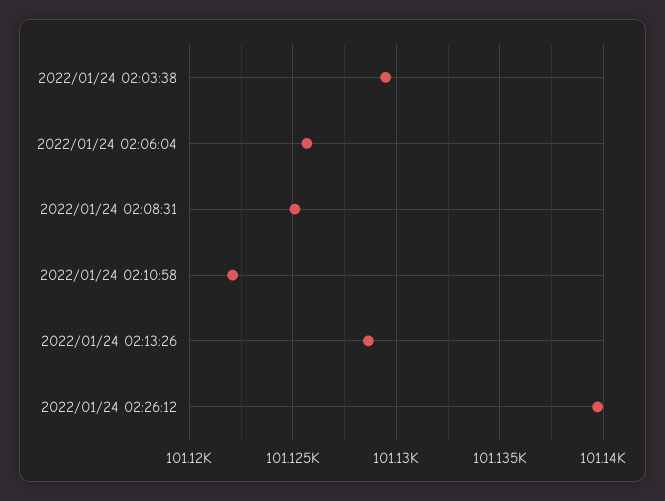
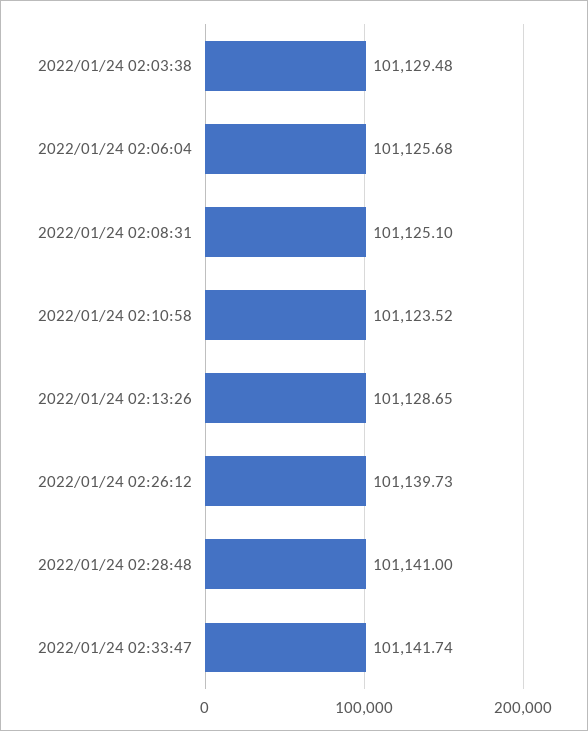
2022/01/24 02:10:58: 101122 -> 101123.52
2022/01/24 02:28:48: none -> 101141
2022/01/24 02:33:47: none -> 101141.74

